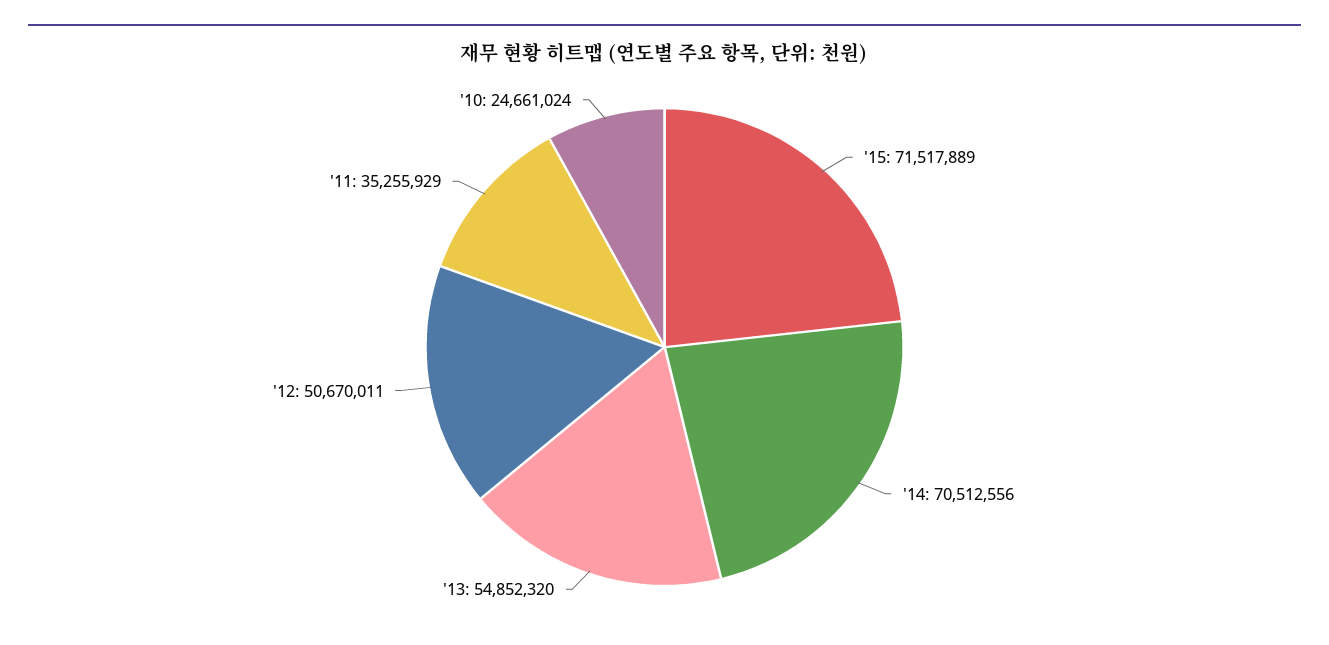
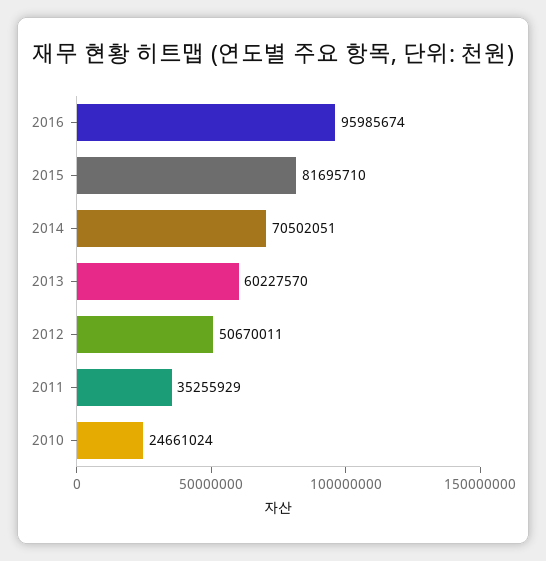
'15: 71517889 -> 81695710
'14: 70512556 -> 70502051
'13: 54852320 -> 60227570
2016: none -> 95985674

